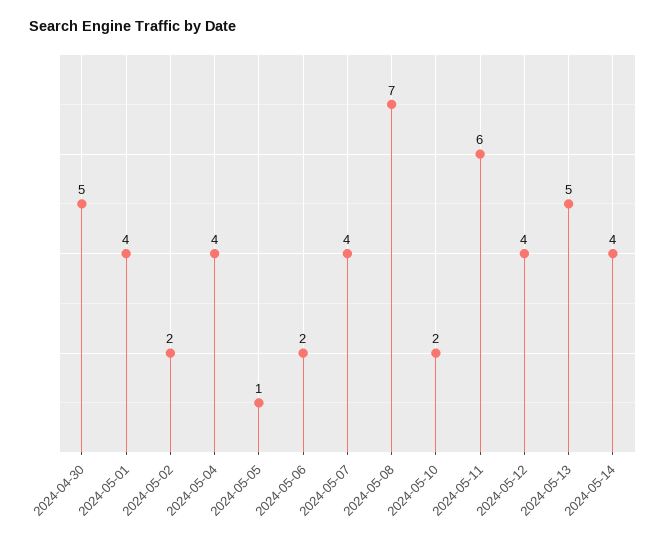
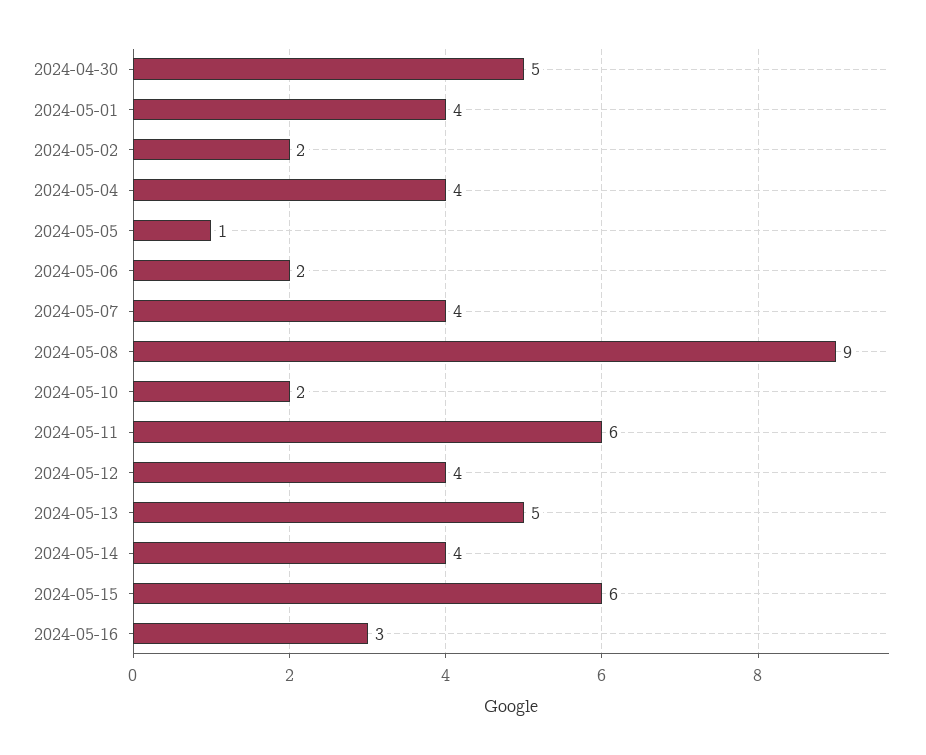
2024-05-08: 7 -> 9
2024-05-15: none -> 6
2024-05-16: none -> 3

